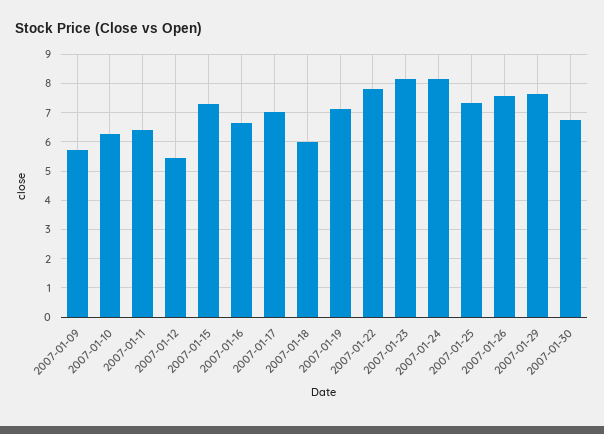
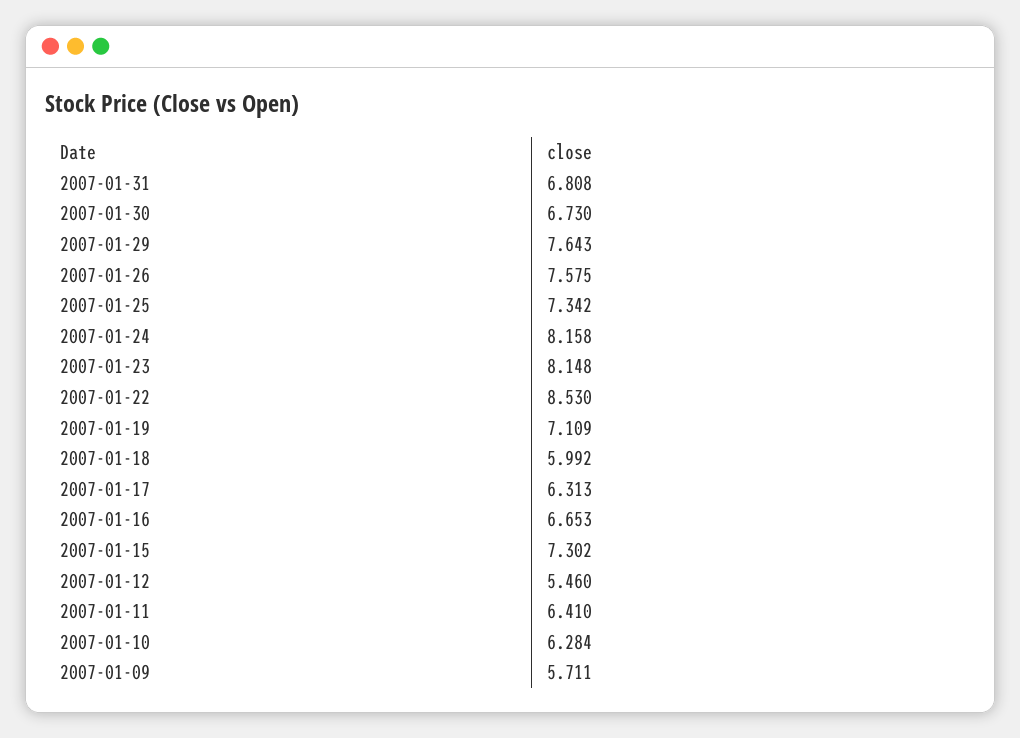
2007-01-17: 7 -> 6.313
2007-01-22: 7.75 -> 8.53
2007-01-31: none -> 6.808

